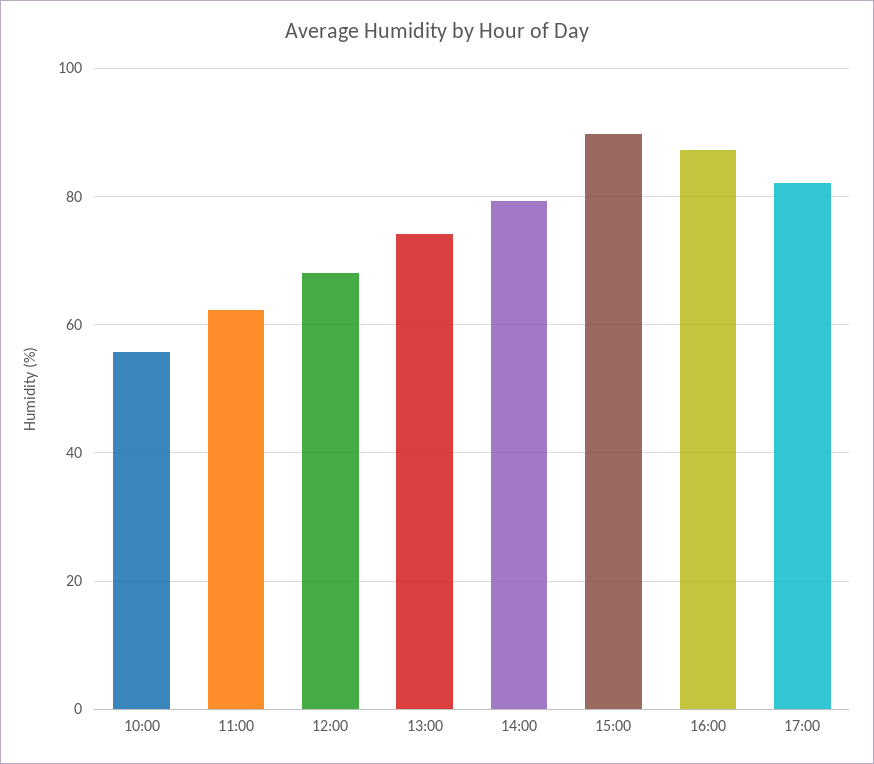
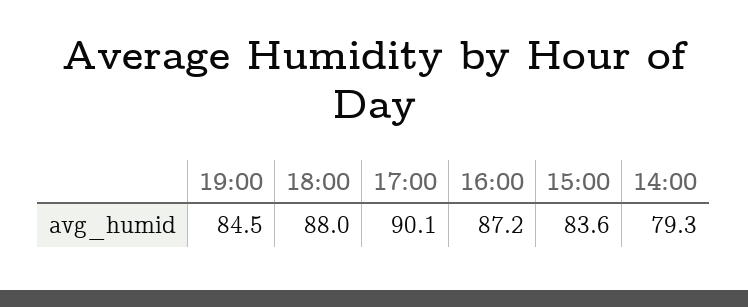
10:00: 56 -> none
11:00: 62 -> none
12:00: 68 -> none
13:00: 74 -> none
15:00: 90 -> 83.6
17:00: 82 -> 90.1
19:00: none -> 84.5
18:00: none -> 88

